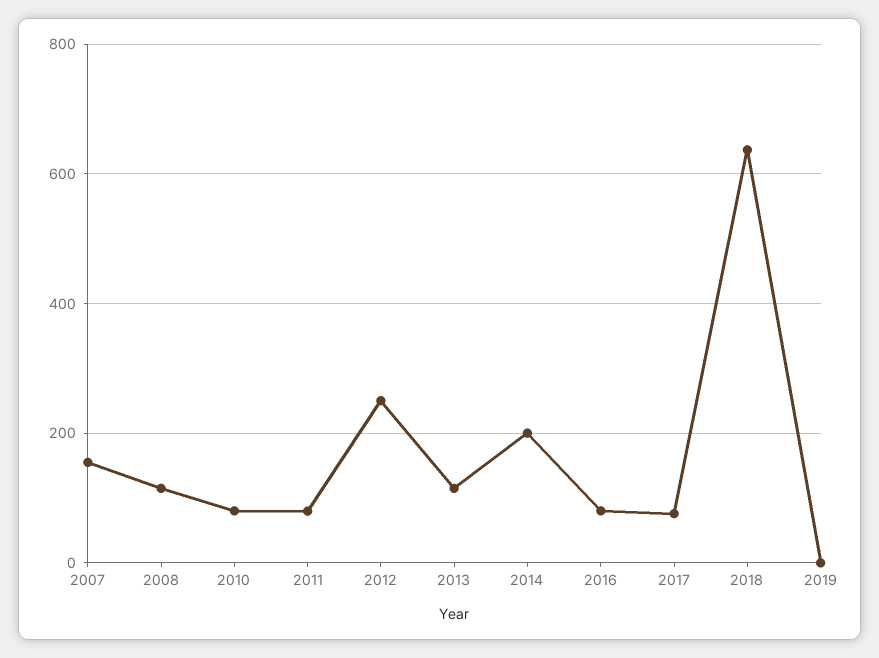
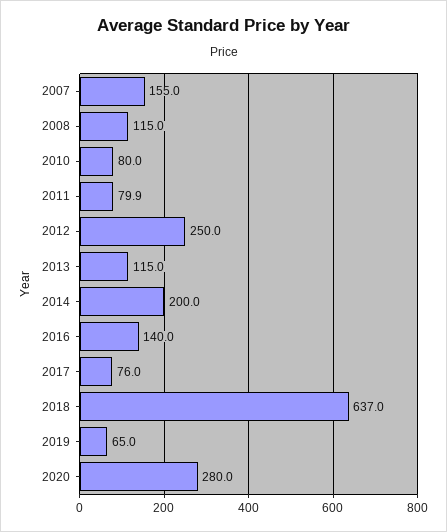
2016: 80 -> 140
2019: 0 -> 65
2020: none -> 280

